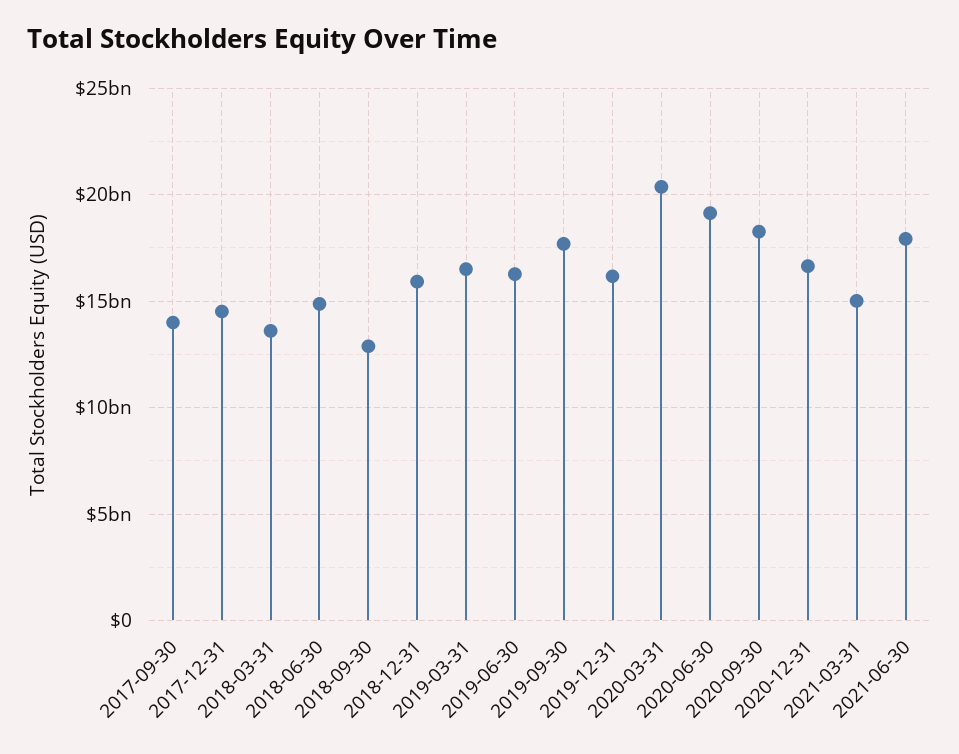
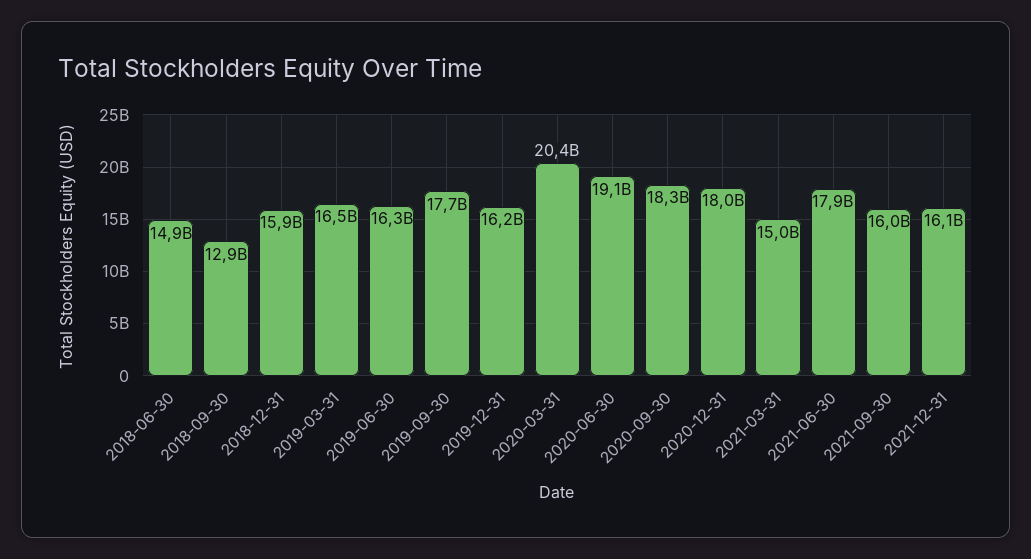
2017-09-30: 14000000000 -> none
2017-12-31: 14500000000 -> none
2018-03-31: 13500000000 -> none
2020-12-31: 16500000000 -> 18000000000
2021-09-30: none -> 16000000000
2021-12-31: none -> 16100000000

